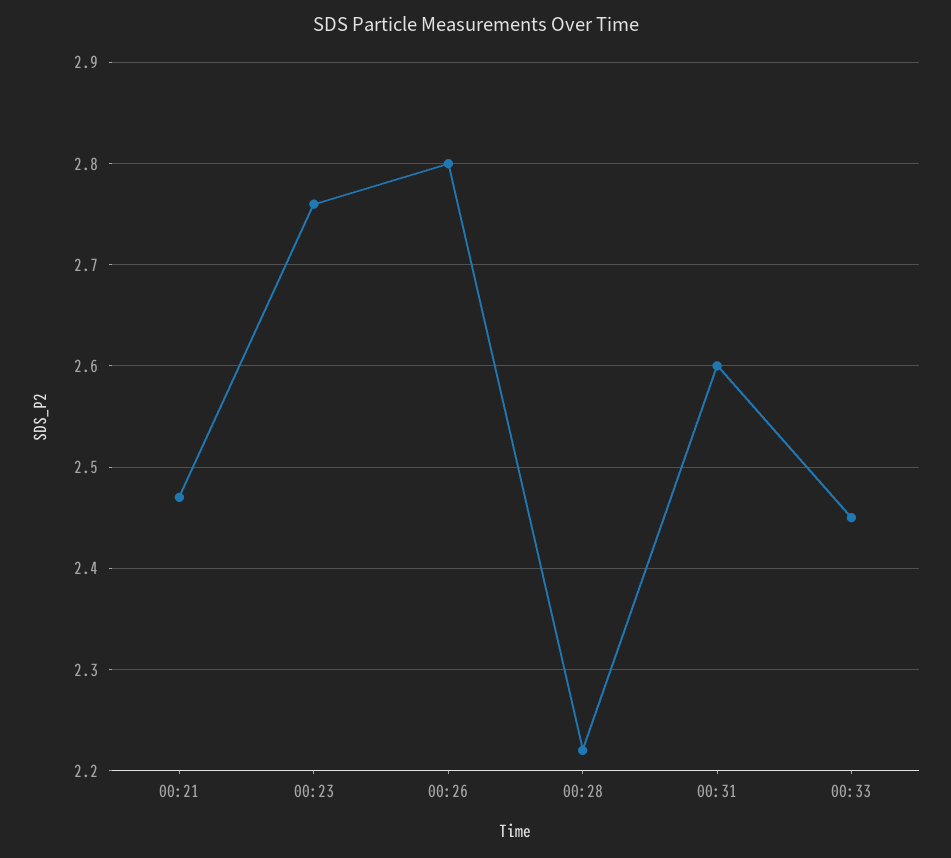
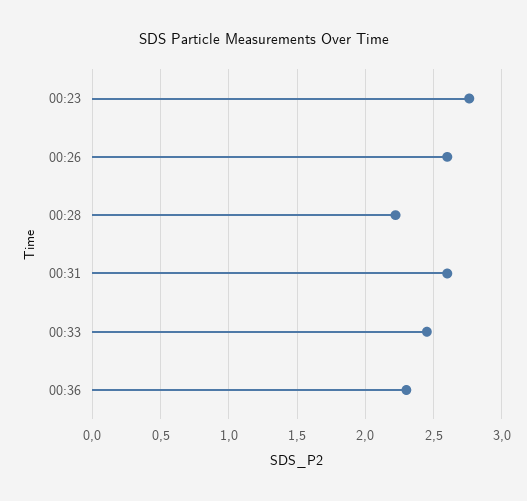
00:21: 2.47 -> none
00:26: 2.8 -> 2.6
00:36: none -> 2.3

